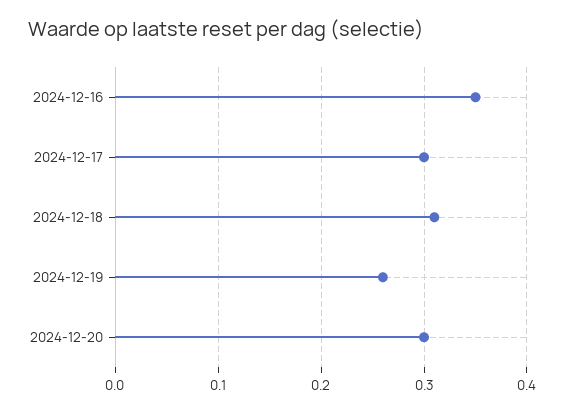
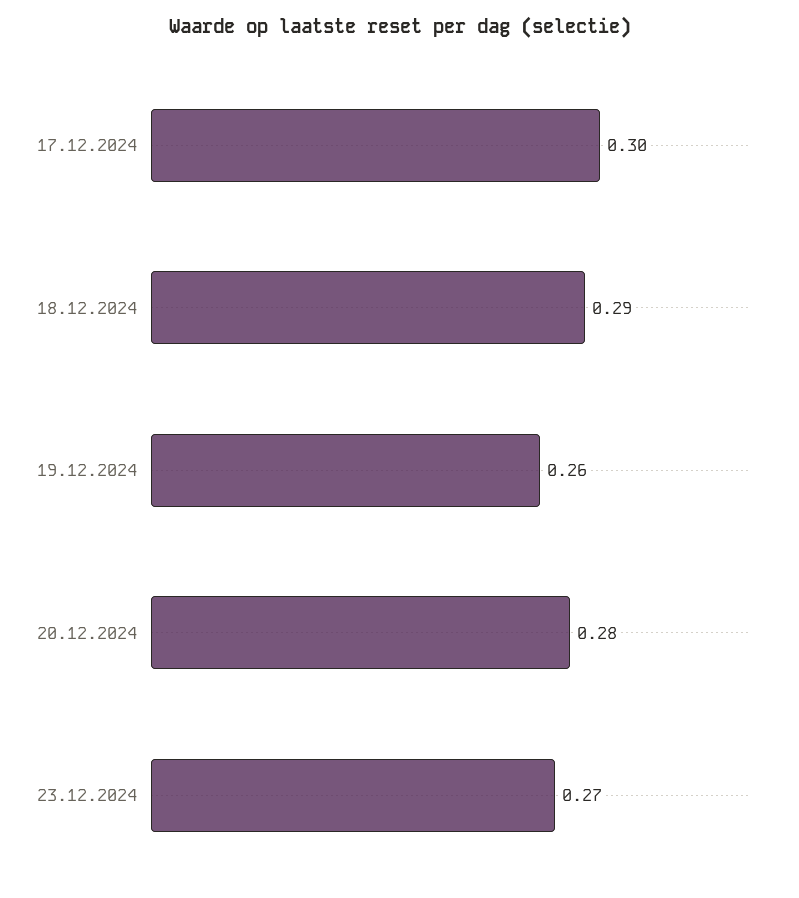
2024-12-16: 0.35 -> none
2024-12-18: 0.31 -> 0.29
2024-12-20: 0.3 -> 0.28
23.12.2024: none -> 0.27

